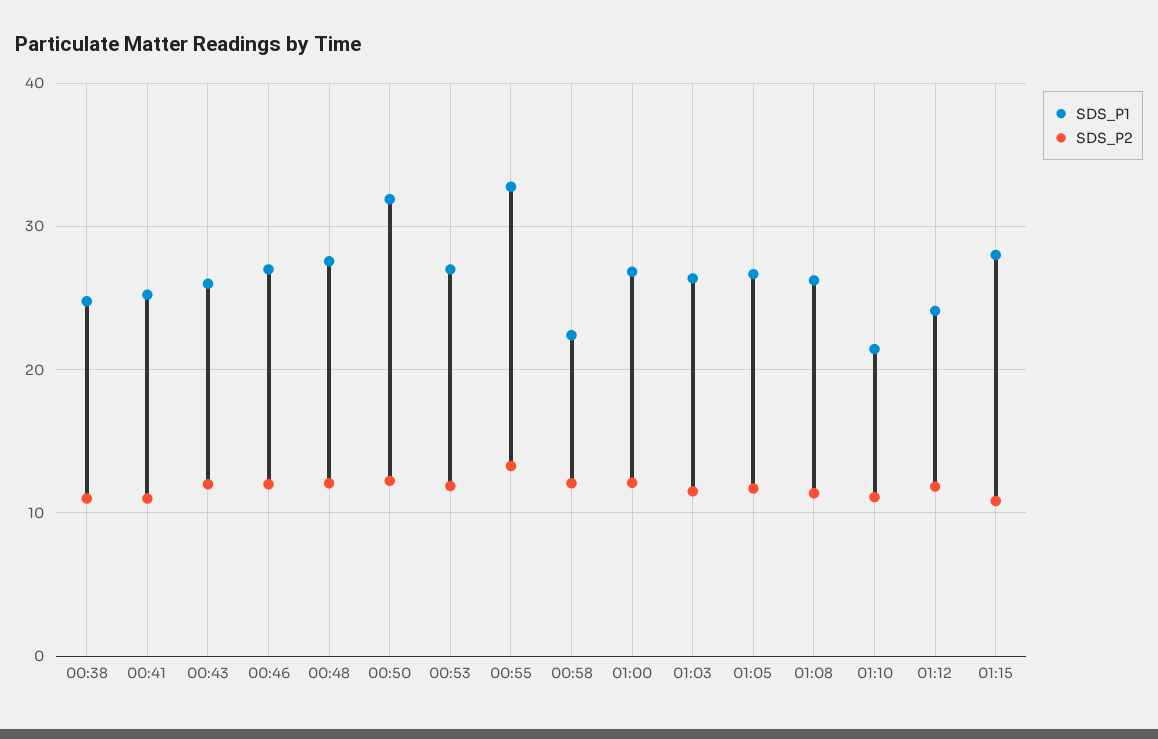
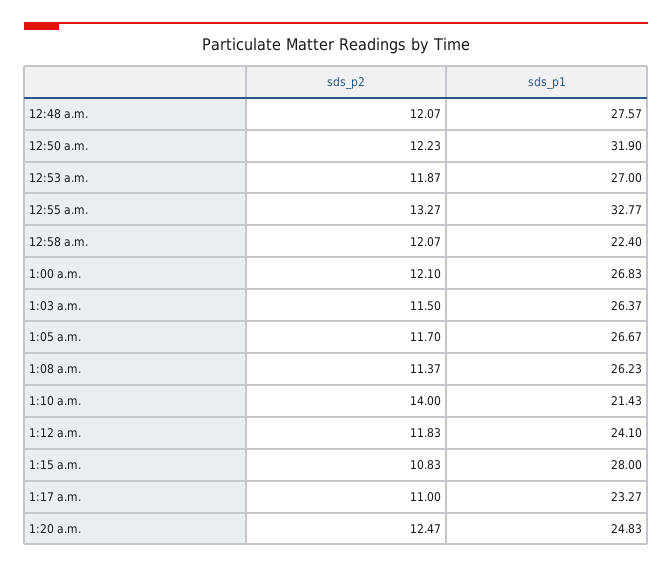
SDS_P1, 00:38: 25 -> none
SDS_P2, 00:38: 11 -> none
SDS_P1, 00:41: 25 -> none
SDS_P2, 00:41: 11 -> none
SDS_P1, 00:43: 26 -> none
SDS_P2, 00:43: 12 -> none
SDS_P1, 00:46: 27 -> none
SDS_P2, 00:46: 12 -> none
SDS_P2, 01:10: 11 -> 14
SDS_P2, 1:17 a.m.: none -> 11
SDS_P1, 1:17 a.m.: none -> 23.27
SDS_P2, 1:20 a.m.: none -> 12.47
SDS_P1, 1:20 a.m.: none -> 24.83

